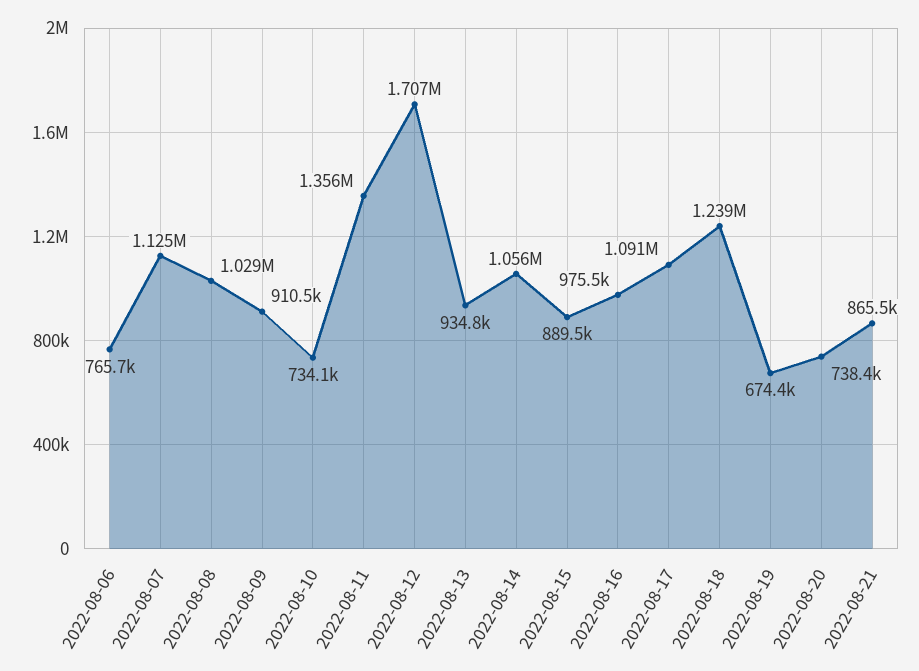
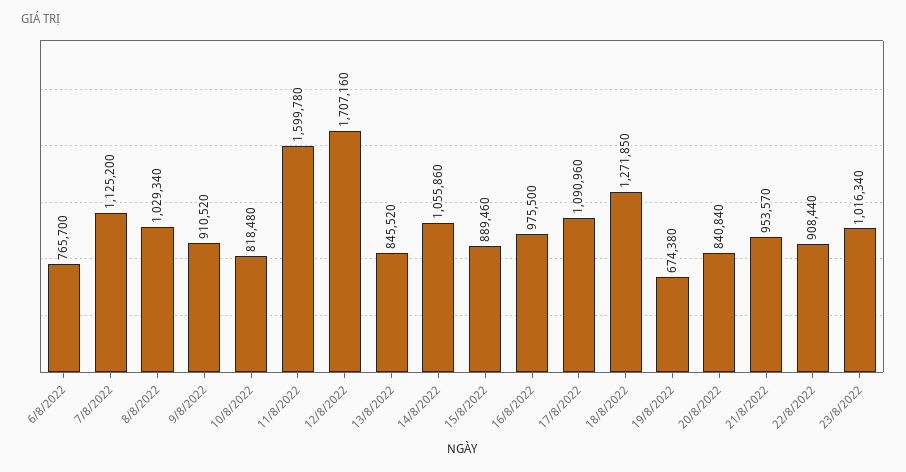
2022-08-10: 734100 -> 818480
2022-08-11: 1356000 -> 1599780
2022-08-13: 934800 -> 845520
2022-08-18: 1239000 -> 1271850
2022-08-20: 738400 -> 840840
2022-08-21: 865500 -> 953570
22/8/2022: none -> 908440
23/8/2022: none -> 1016340

